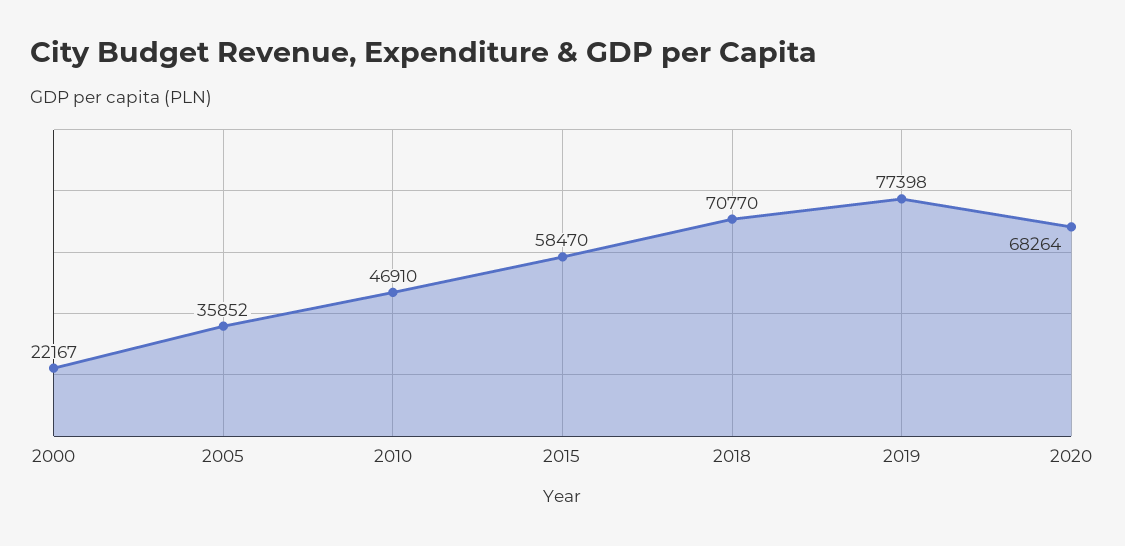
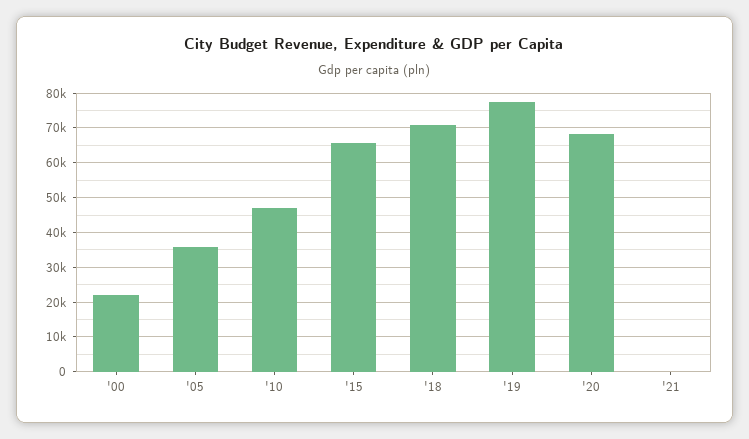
2015: 58470 -> 66000
'21: none -> 0

